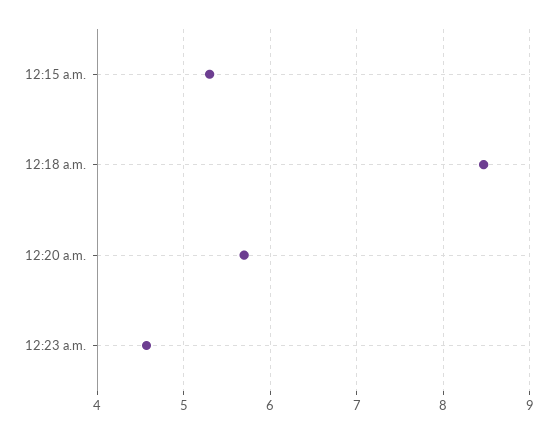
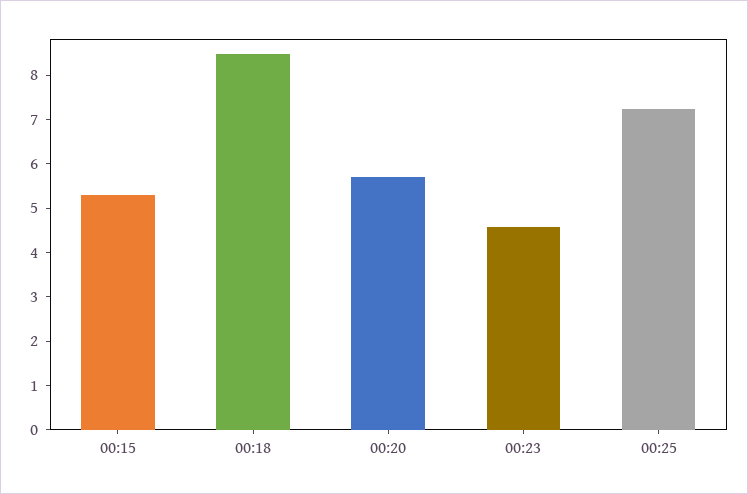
00:25: none -> 7.2

